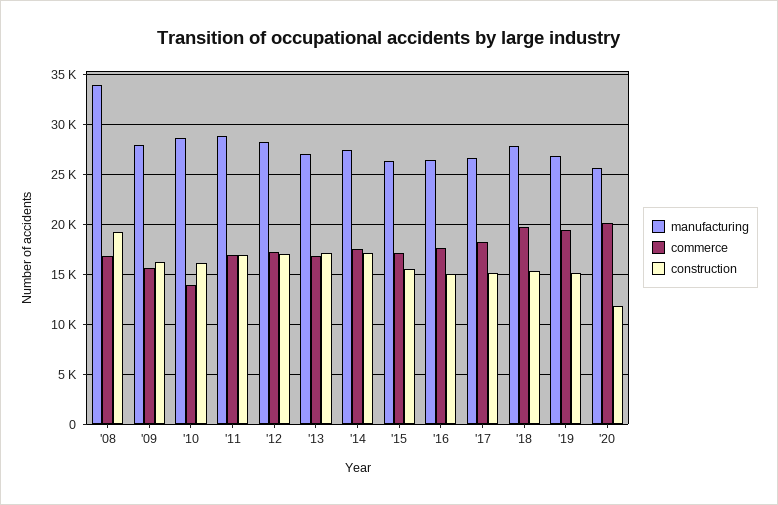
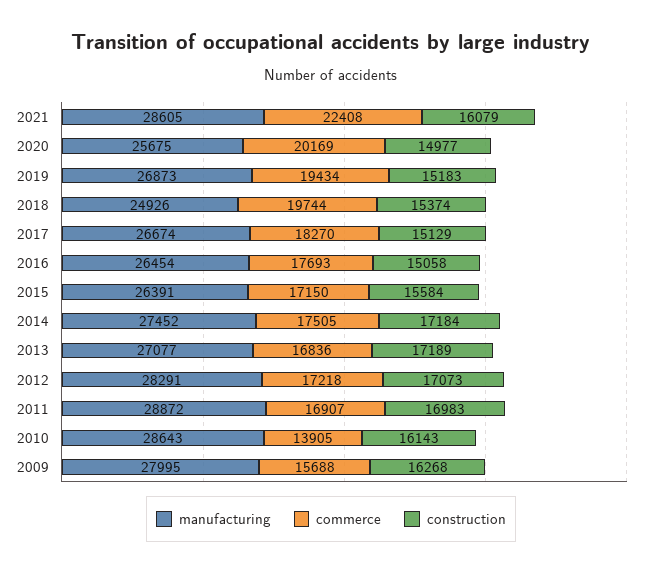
manufacturing, '08: 34000 -> none
commerce, '08: 17000 -> none
construction, '08: 19000 -> none
manufacturing, '18: 28000 -> 24926
construction, '20: 12000 -> 14977
manufacturing, 2021: none -> 28605
commerce, 2021: none -> 22408
construction, 2021: none -> 16079

